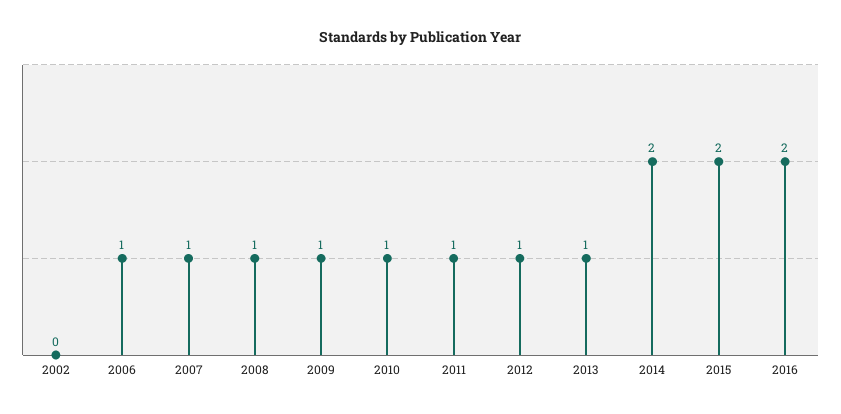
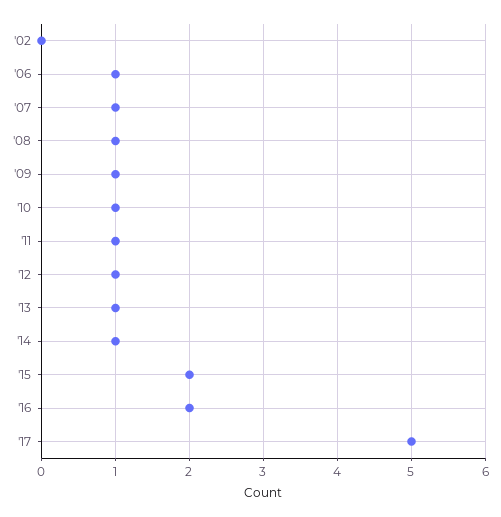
2014: 2 -> 1
'17: none -> 5

